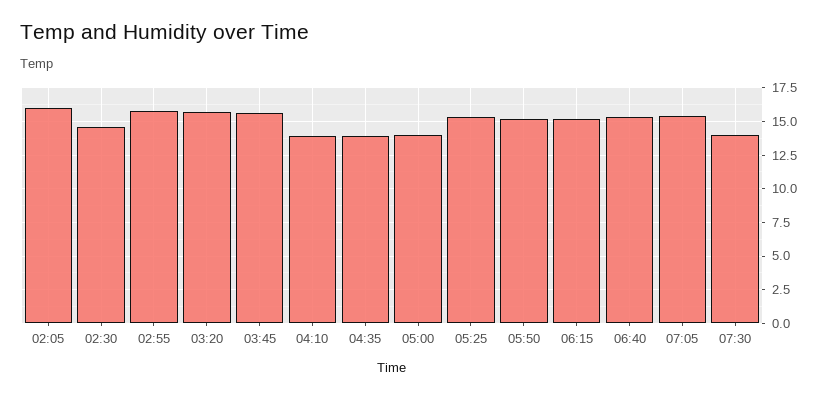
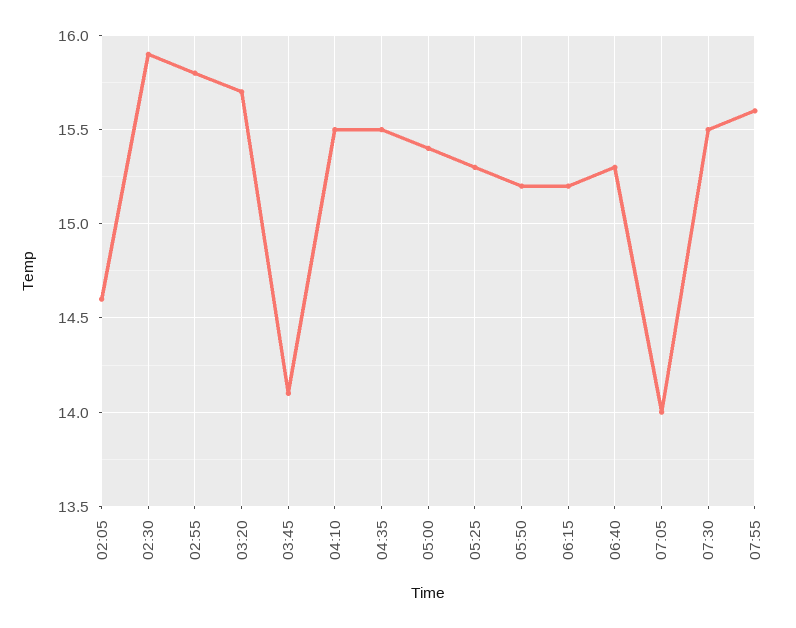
02:05: 16 -> 14.6
02:30: 14.5 -> 15.9
03:45: 15.5 -> 14.1
04:10: 14 -> 15.5
04:35: 14 -> 15.5
05:00: 14 -> 15.4
07:05: 15.5 -> 14
07:30: 14 -> 15.5
07:55: none -> 15.6

